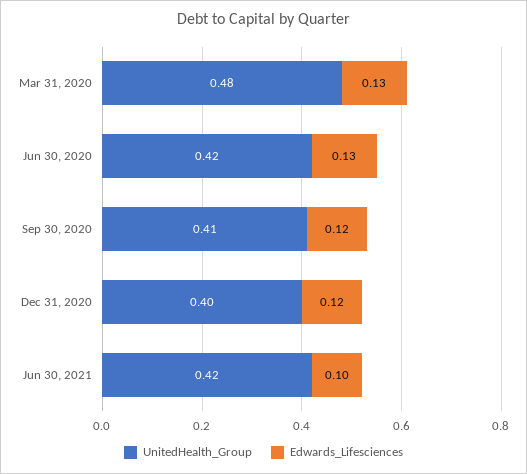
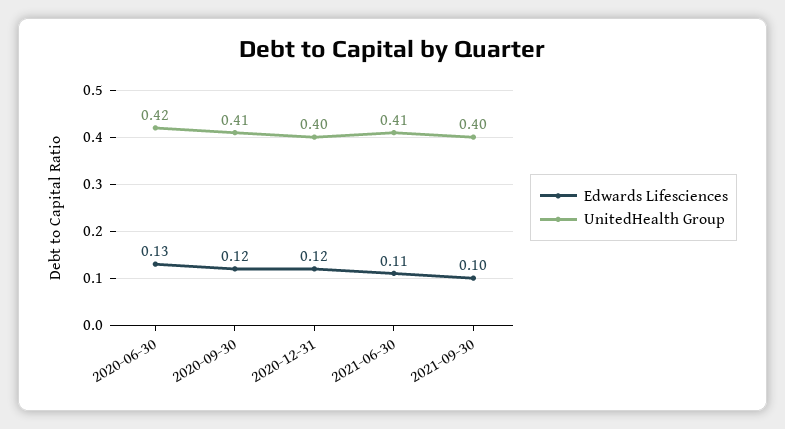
UnitedHealth_Group, Mar 31, 2020: 0.48 -> none
Edwards_Lifesciences, Mar 31, 2020: 0.13 -> none
UnitedHealth_Group, Jun 30, 2021: 0.42 -> 0.41
Edwards_Lifesciences, Jun 30, 2021: 0.1 -> 0.11
Edwards_Lifesciences, 2021-09-30: none -> 0.1
UnitedHealth_Group, 2021-09-30: none -> 0.4

